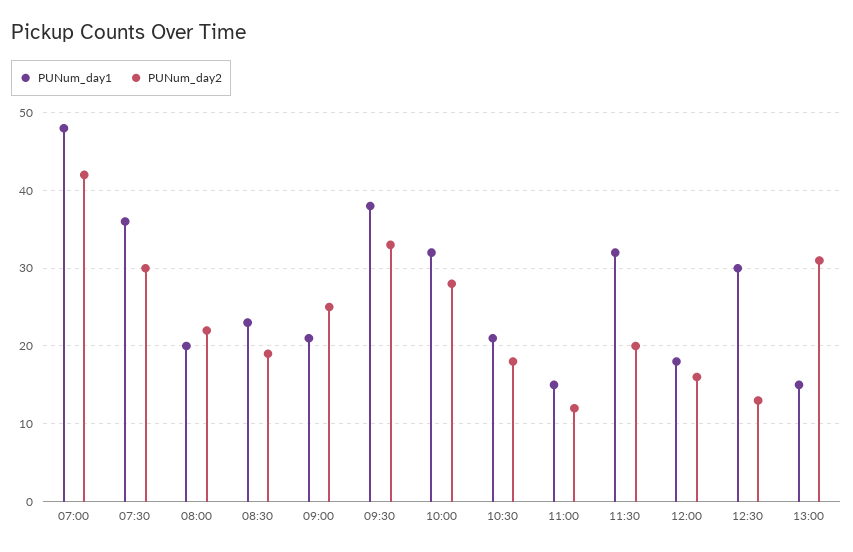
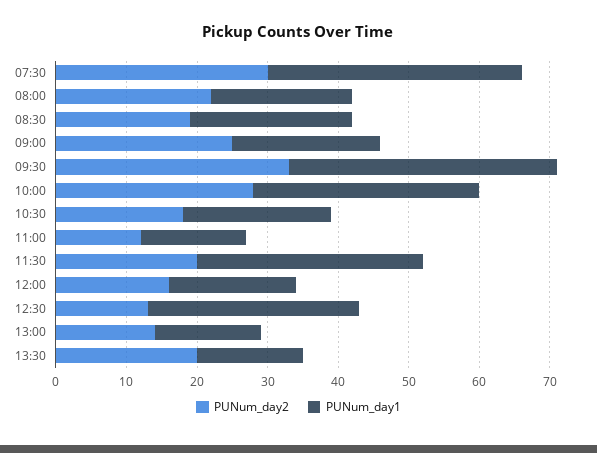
PUNum_day1, 07:00: 48 -> none
PUNum_day2, 07:00: 42 -> none
PUNum_day2, 13:00: 31 -> 15
PUNum_day2, 13:30: none -> 20
PUNum_day1, 13:30: none -> 15

